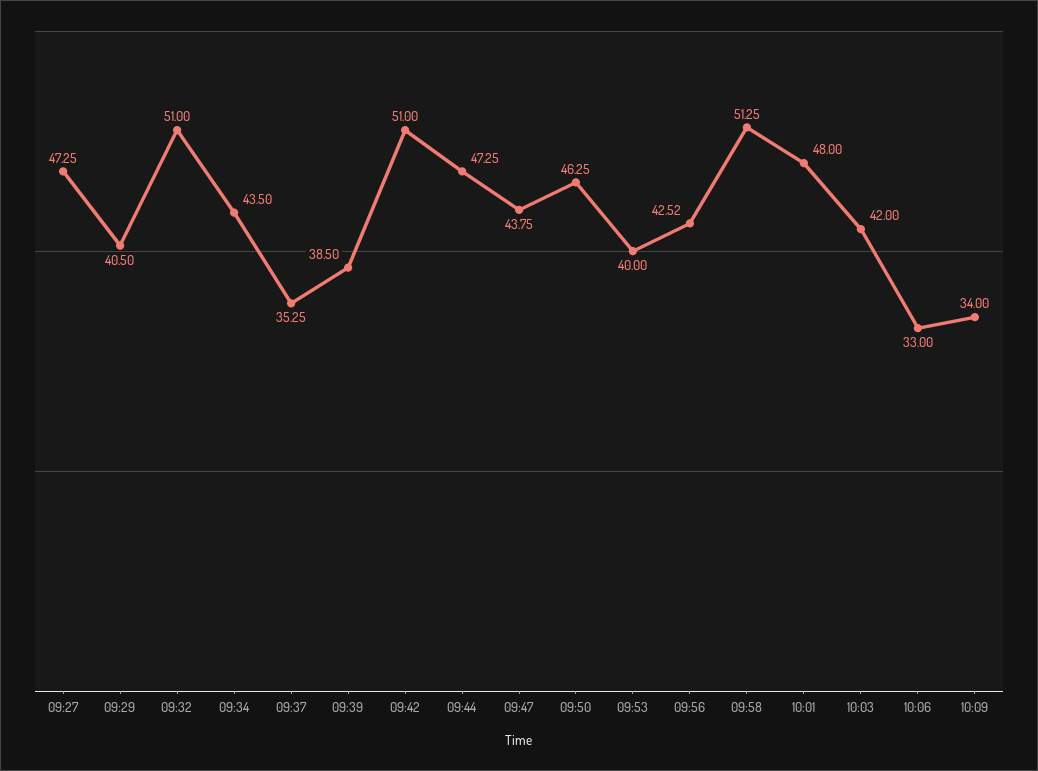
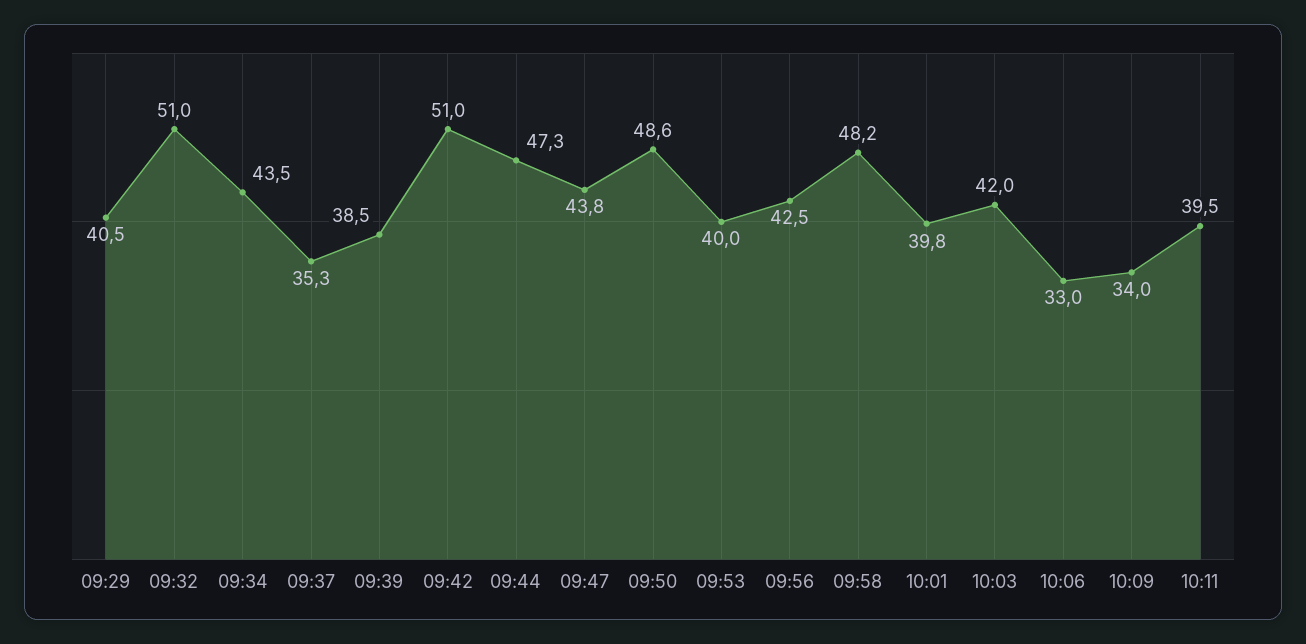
09:27: 47.25 -> none
09:50: 46.25 -> 48.6
09:58: 51.25 -> 48.2
10:01: 48 -> 39.8
10:11: none -> 39.5

